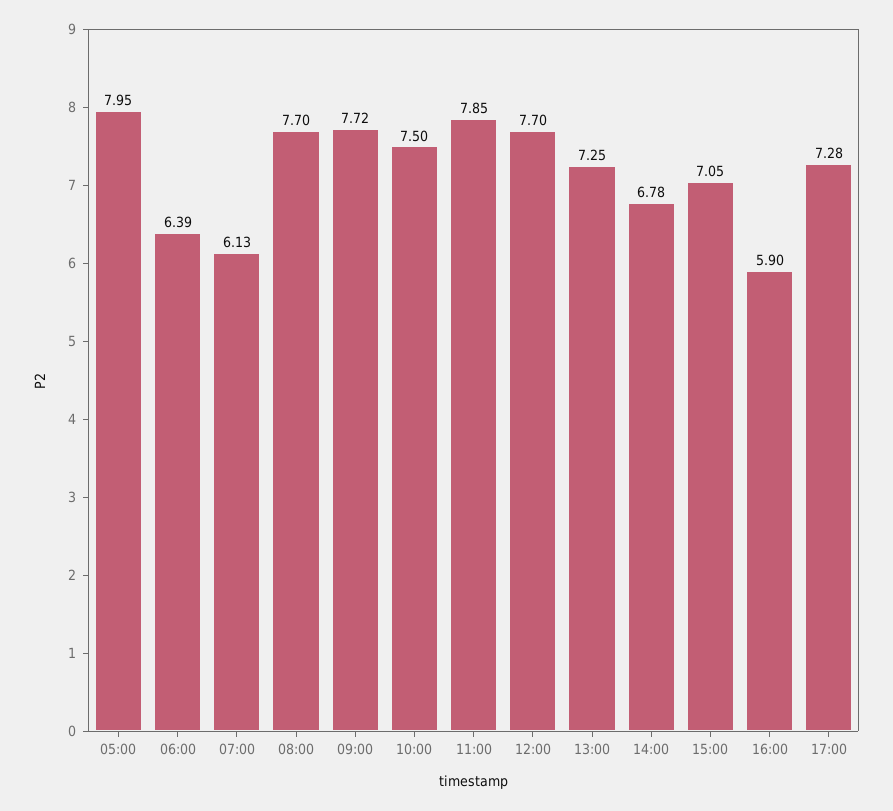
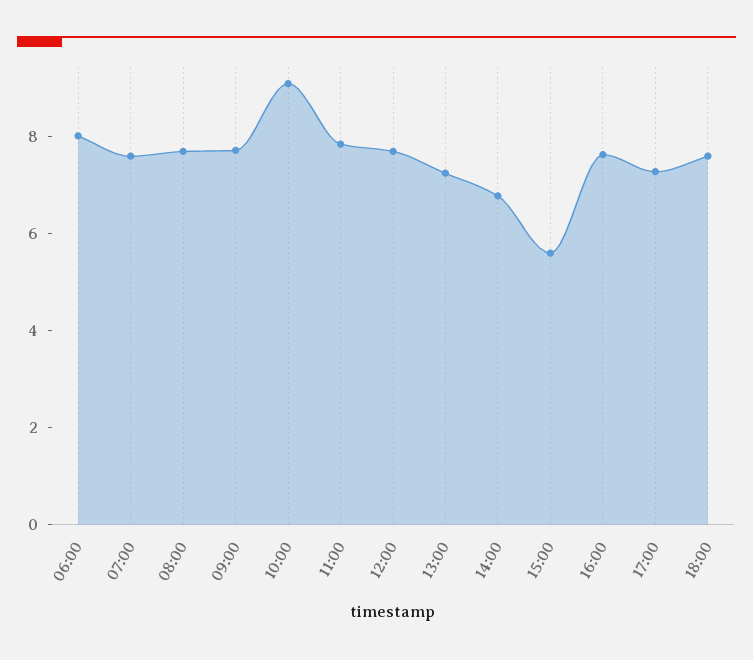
05:00: 7.95 -> none
06:00: 6.39 -> 8
07:00: 6.13 -> 7.5
10:00: 7.5 -> 9
15:00: 7.05 -> 5.5
16:00: 5.9 -> 7.5
18:00: none -> 7.5

